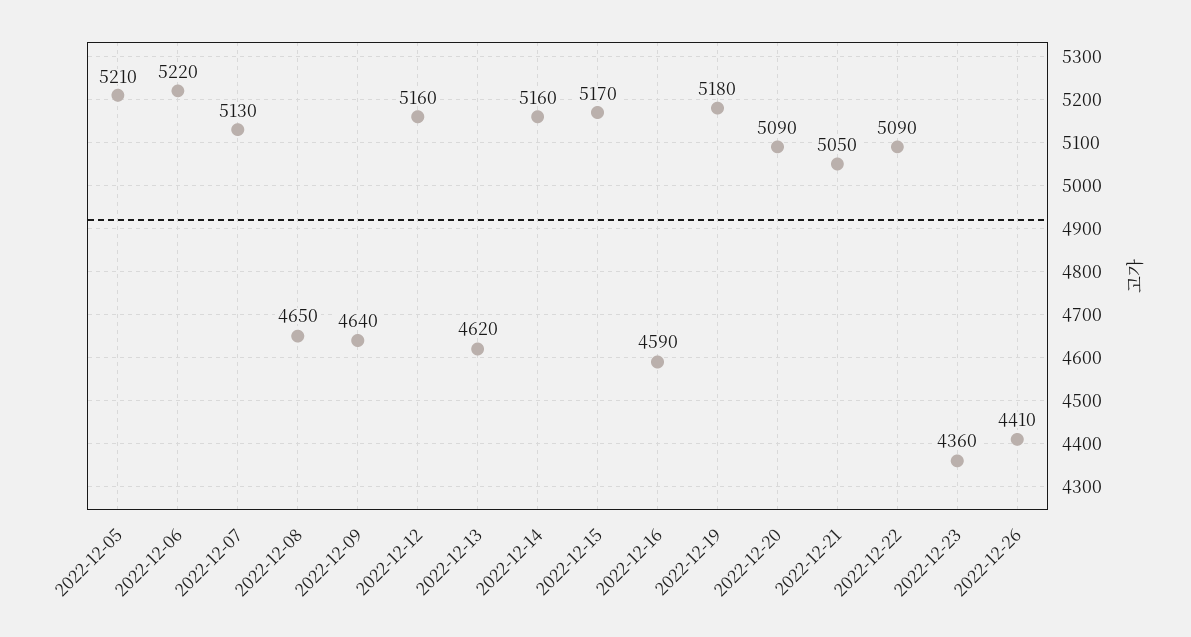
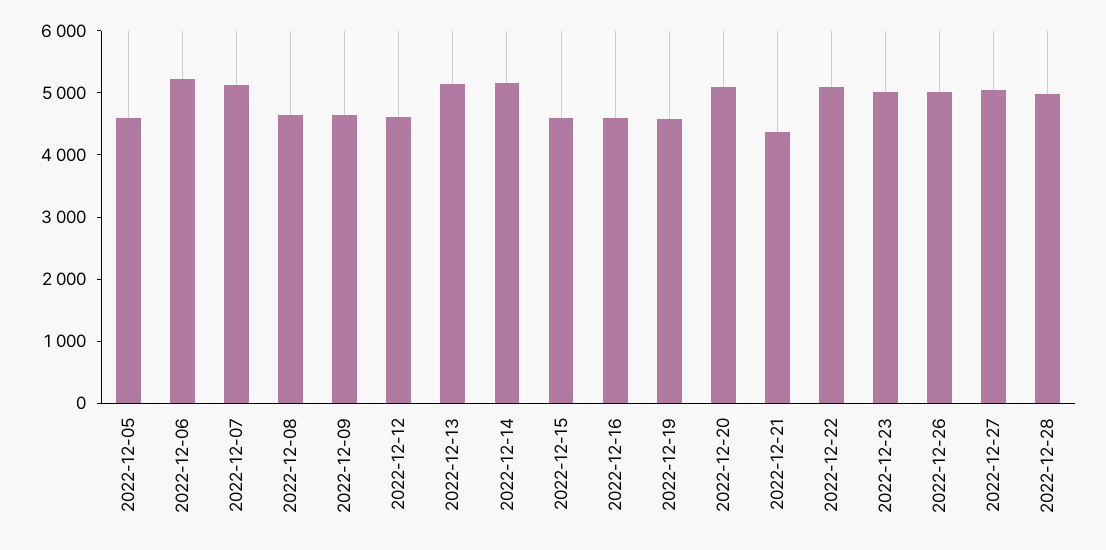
2022-12-05: 5210 -> 4600
2022-12-12: 5160 -> 4600
2022-12-13: 4620 -> 5200
2022-12-15: 5170 -> 4600
2022-12-19: 5180 -> 4600
2022-12-21: 5050 -> 4400
2022-12-23: 4360 -> 5000
2022-12-26: 4410 -> 5000
2022-12-27: none -> 5000
2022-12-28: none -> 5000

